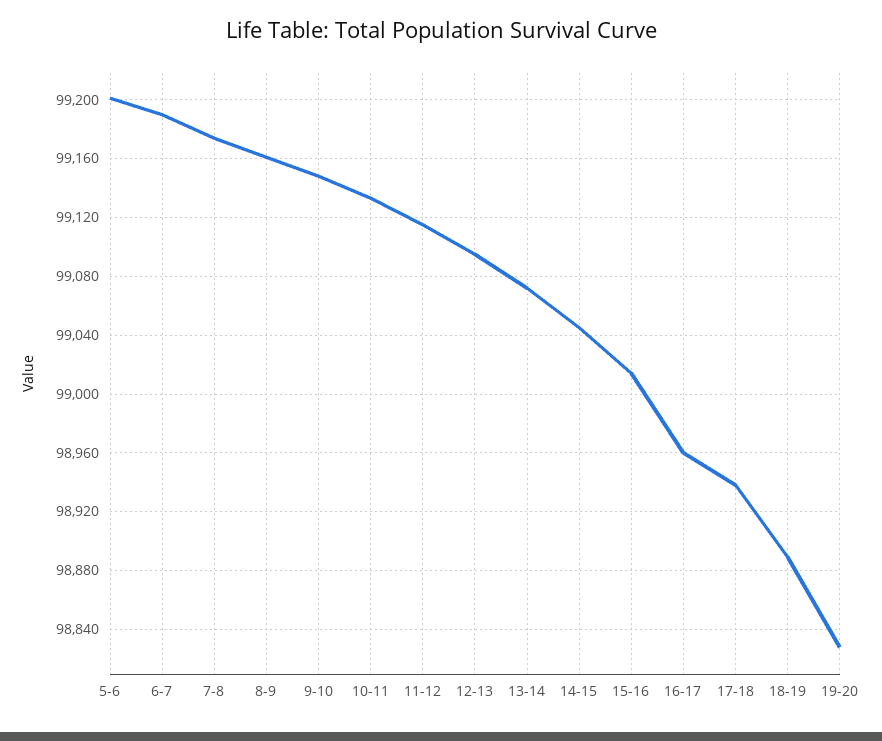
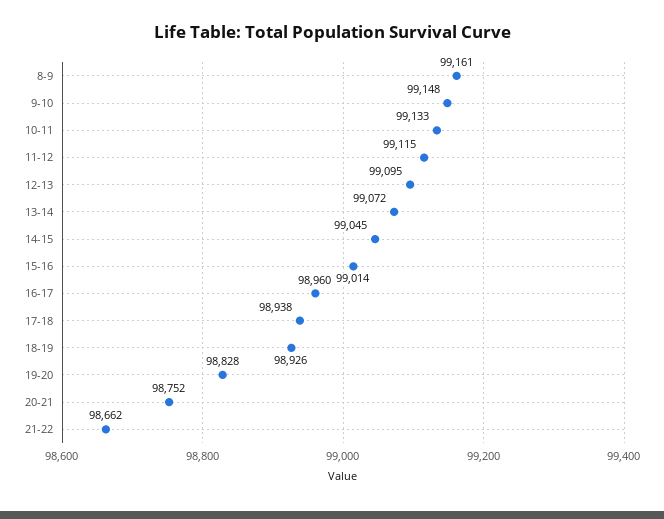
5-6: 99200 -> none
6-7: 99190 -> none
7-8: 99175 -> none
18-19: 98890 -> 98926
20-21: none -> 98752
21-22: none -> 98662

